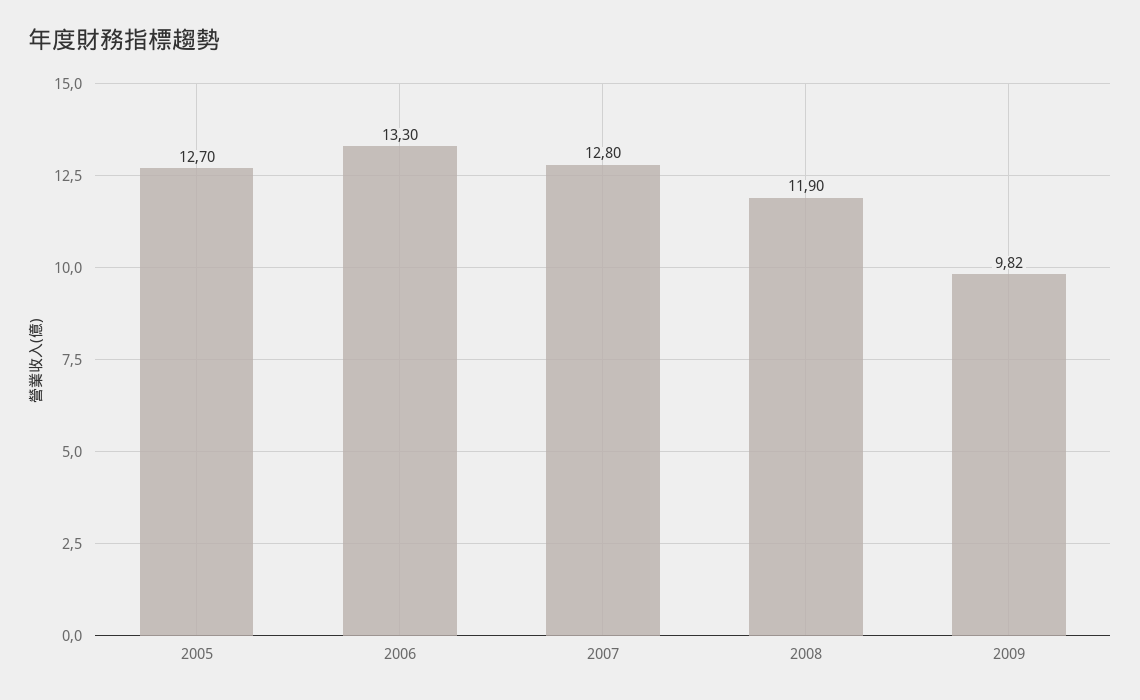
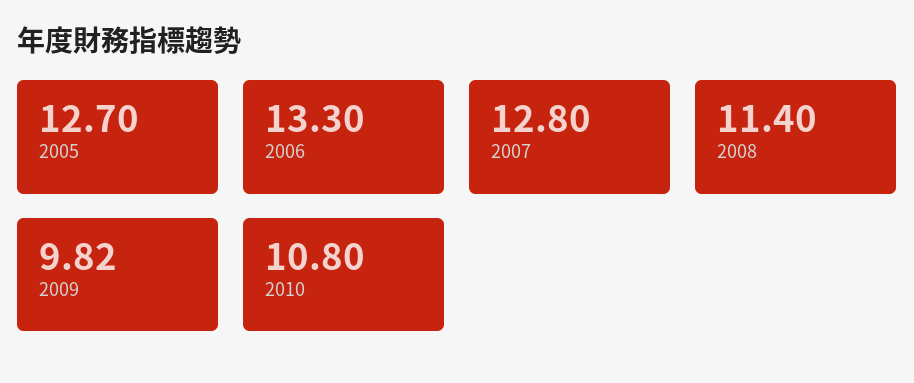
2008: 11.9 -> 11.4
2010: none -> 10.8

